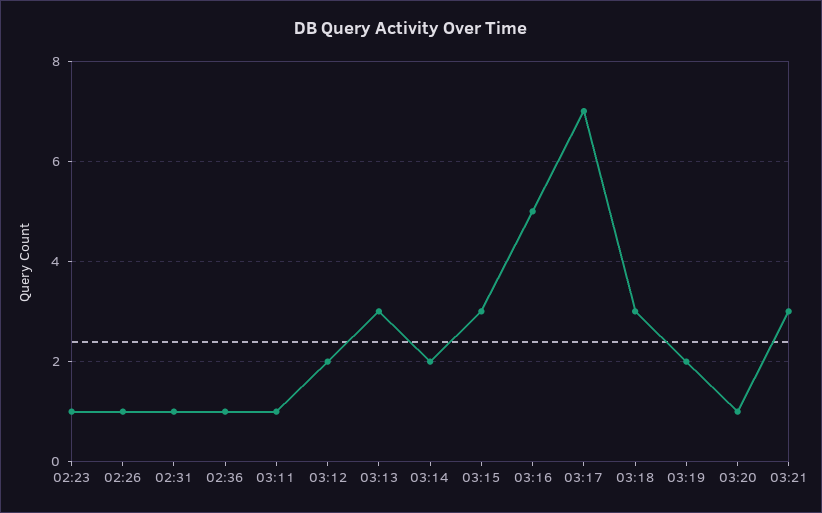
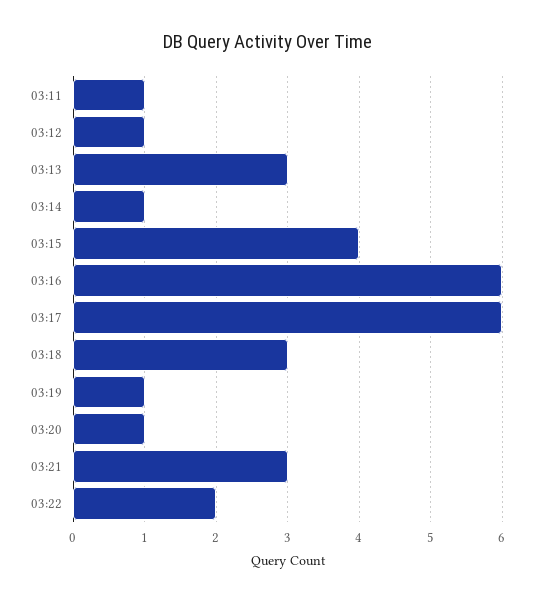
02:23: 1 -> none
02:26: 1 -> none
02:31: 1 -> none
02:36: 1 -> none
03:12: 2 -> 1
03:14: 2 -> 1
03:15: 3 -> 4
03:16: 5 -> 6
03:17: 7 -> 6
03:19: 2 -> 1
03:22: none -> 2

